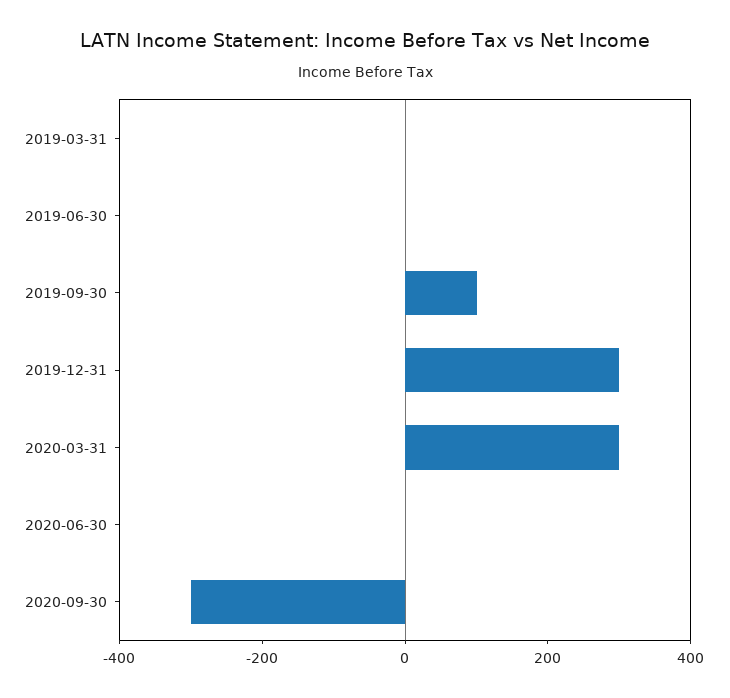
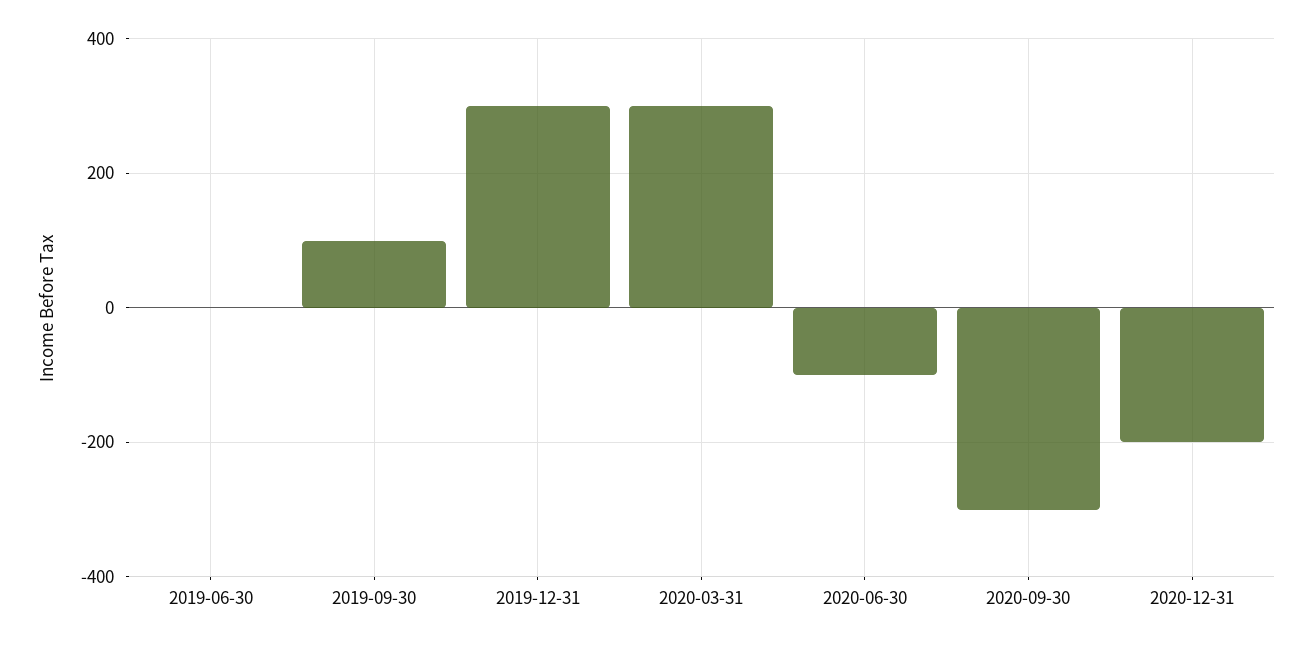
2019-03-31: 0 -> none
2020-06-30: 0 -> -100
2020-12-31: none -> -200

